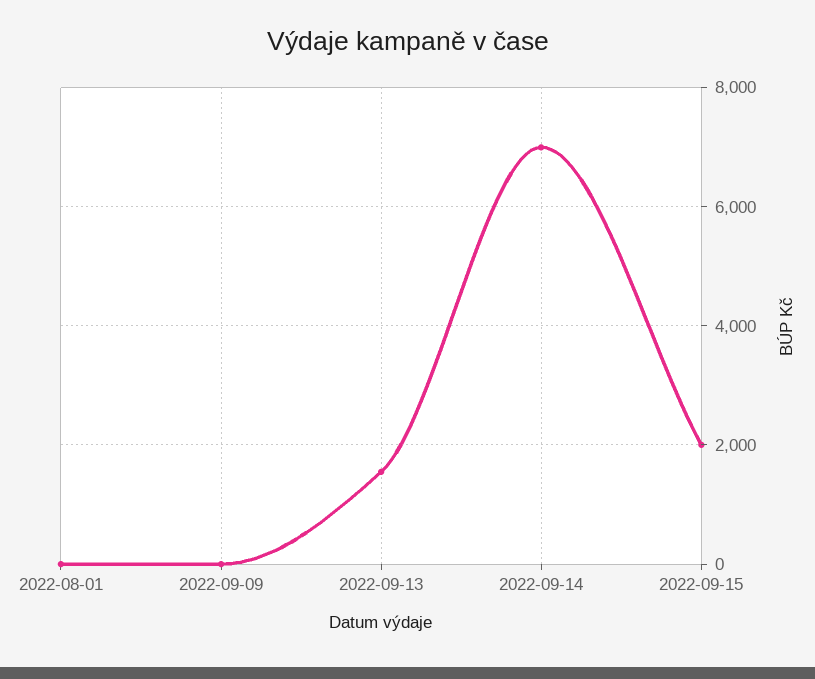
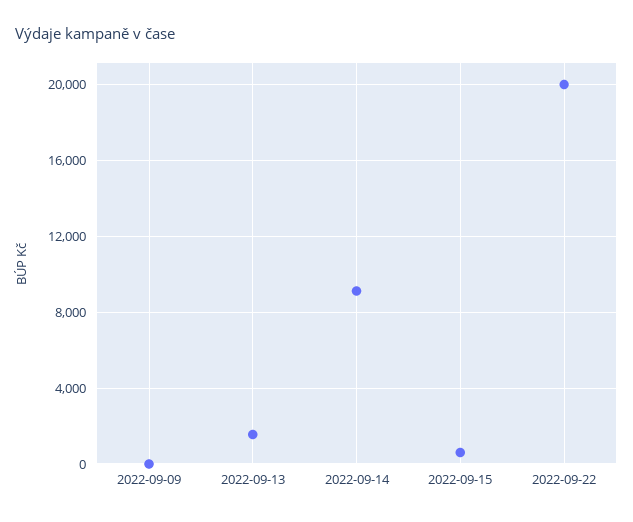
2022-08-01: 0 -> none
2022-09-14: 7000 -> 9000
2022-09-15: 2000 -> 500
2022-09-22: none -> 20000

